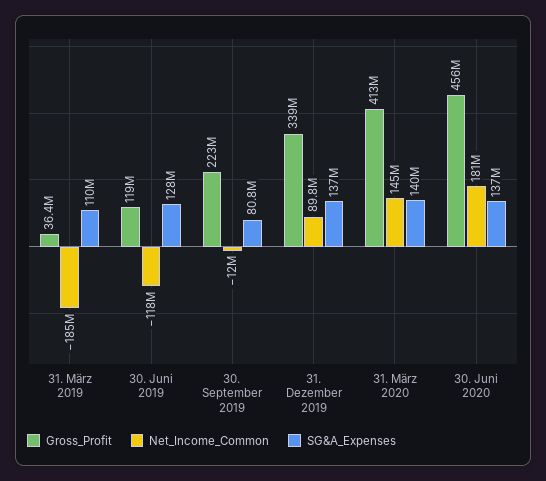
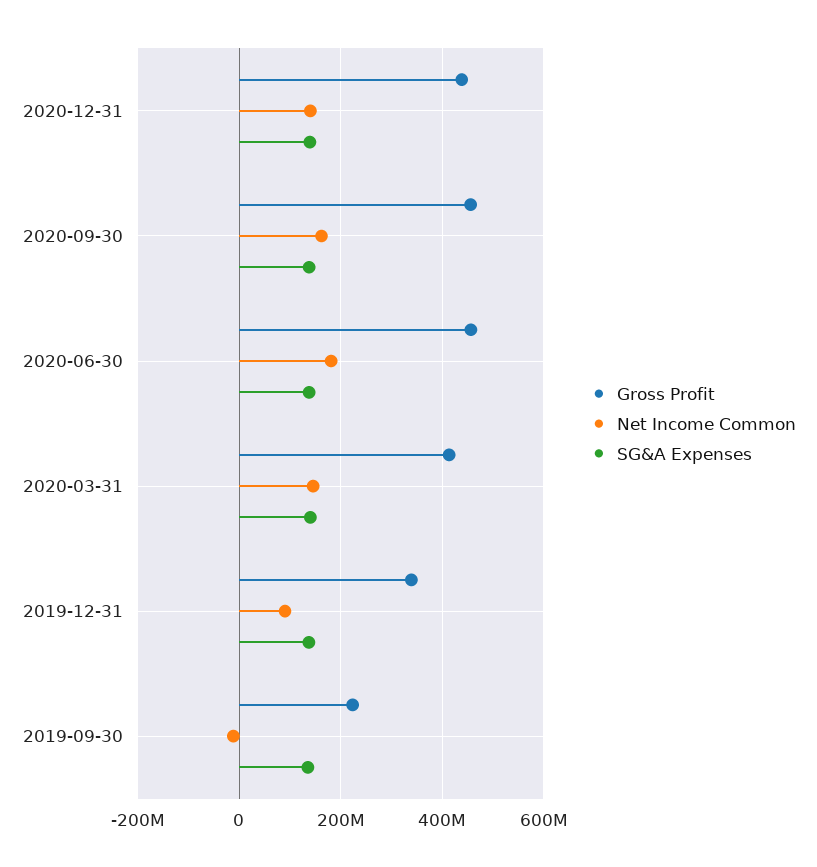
Gross_Profit, 31. März 2019: 36400000 -> none
Net_Income_Common, 31. März 2019: -185000000 -> none
SG&A_Expenses, 31. März 2019: 110000000 -> none
Gross_Profit, 30. Juni 2019: 119000000 -> none
Net_Income_Common, 30. Juni 2019: -118000000 -> none
SG&A_Expenses, 30. Juni 2019: 128000000 -> none
SG&A_Expenses, 30. September 2019: 80800000 -> 140000000
Gross_Profit, 2020-12-31: none -> 440000000
Net_Income_Common, 2020-12-31: none -> 140000000
SG&A_Expenses, 2020-12-31: none -> 140000000
Gross_Profit, 2020-09-30: none -> 460000000
Net_Income_Common, 2020-09-30: none -> 160000000
SG&A_Expenses, 2020-09-30: none -> 140000000

